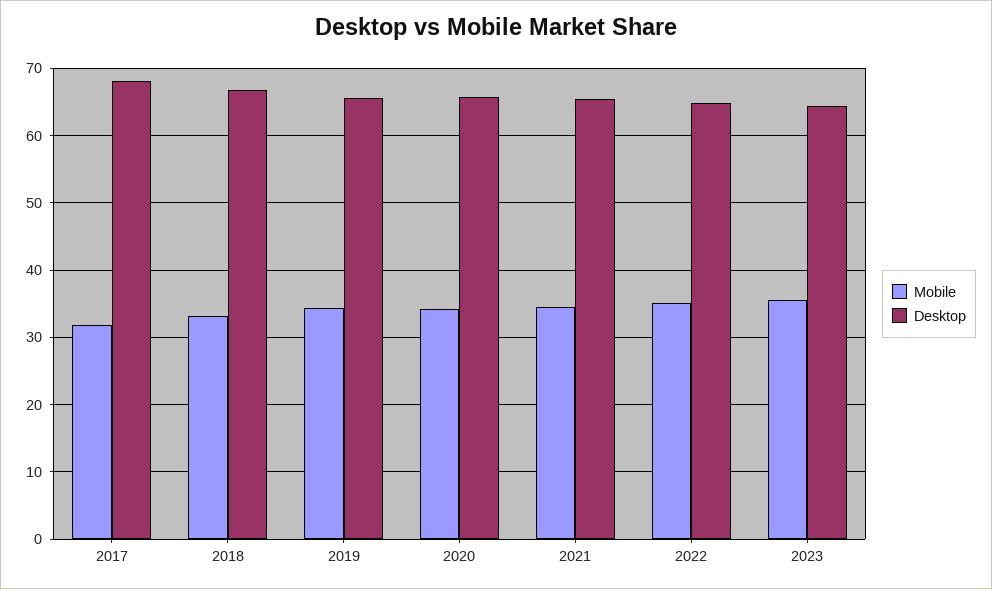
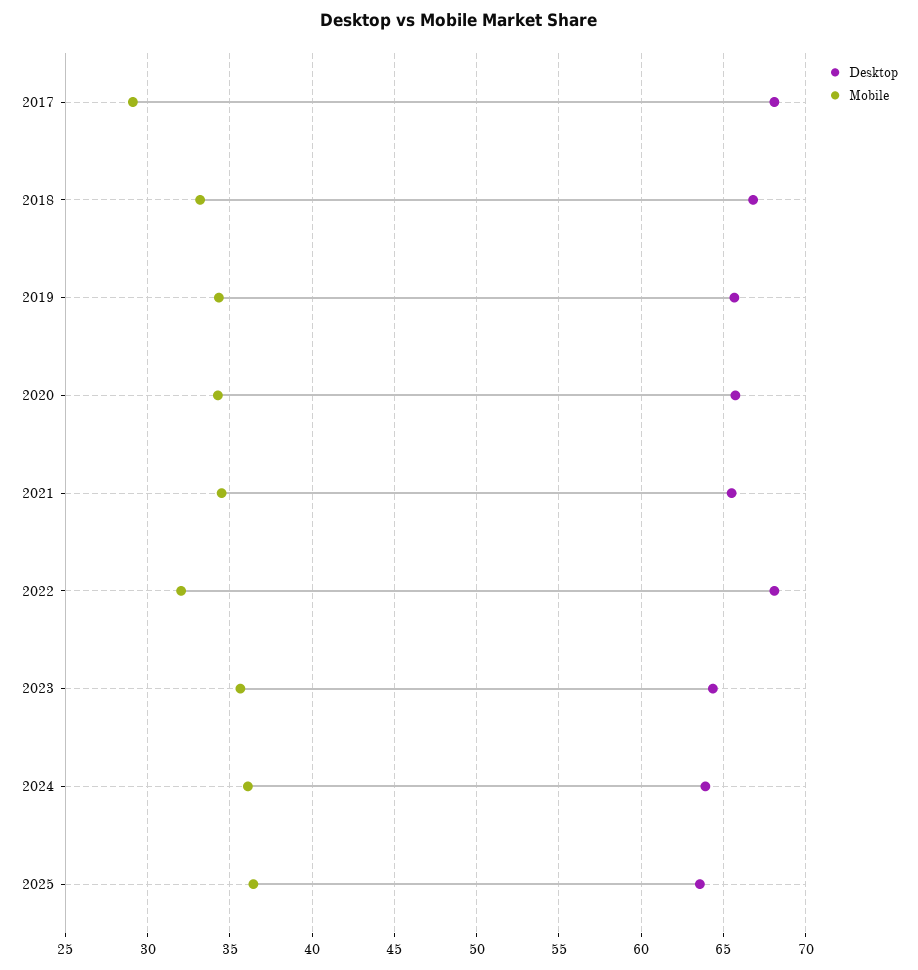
Mobile, 2017: 32 -> 29
Mobile, 2022: 35 -> 32
Desktop, 2022: 65 -> 68
Desktop, 2024: none -> 64
Mobile, 2024: none -> 36
Desktop, 2025: none -> 63.5
Mobile, 2025: none -> 36.5

